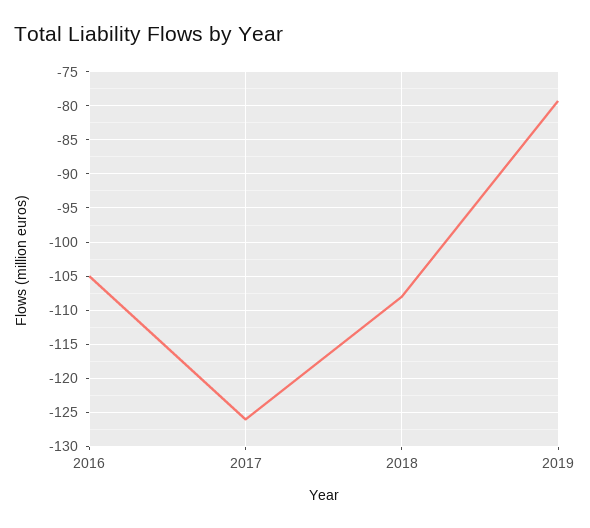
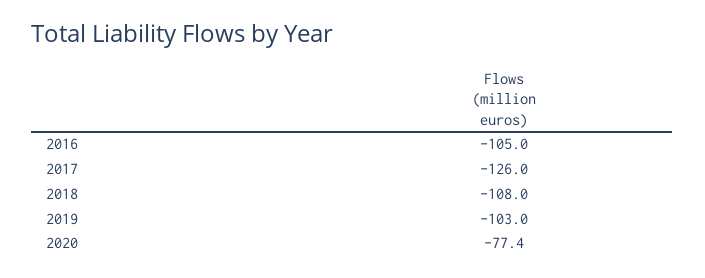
2019: -79 -> -103
2020: none -> -77.4

